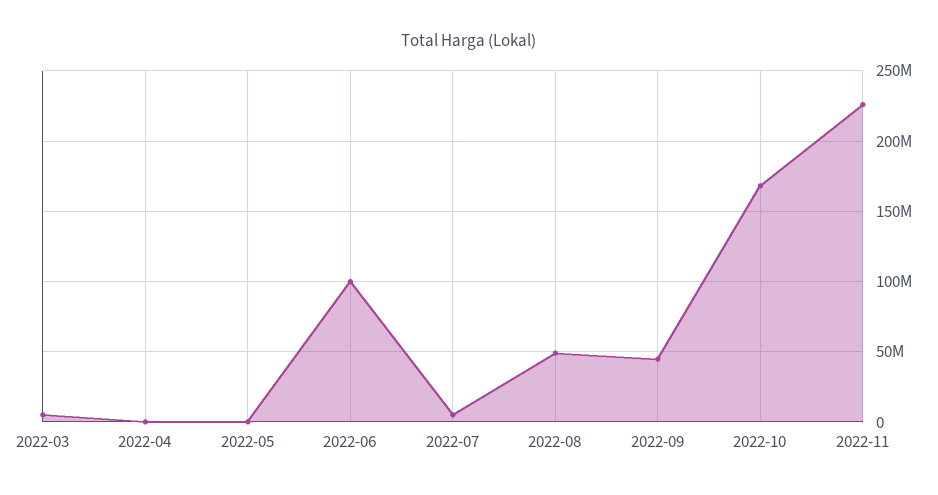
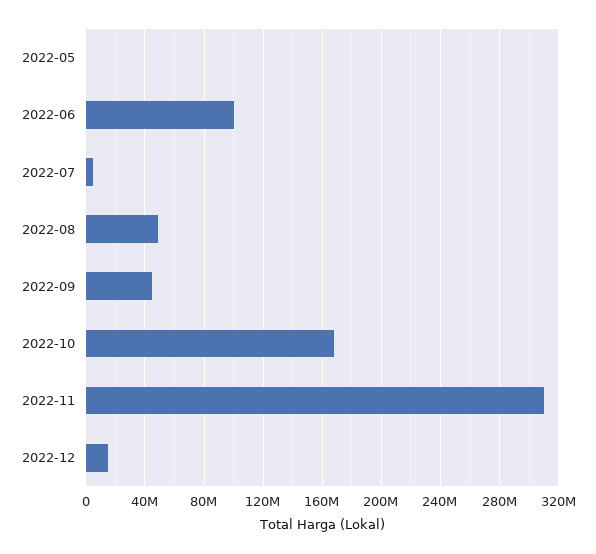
2022-03: 5000000 -> none
2022-04: 0 -> none
2022-11: 225000000 -> 310000000
2022-12: none -> 15000000

